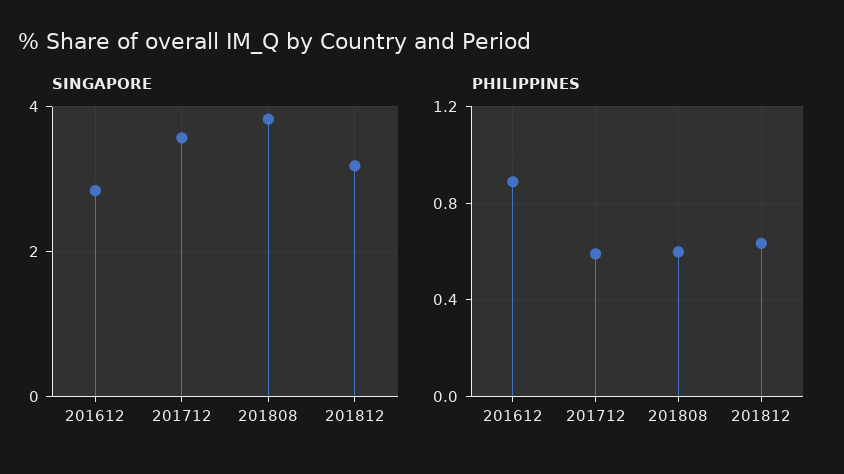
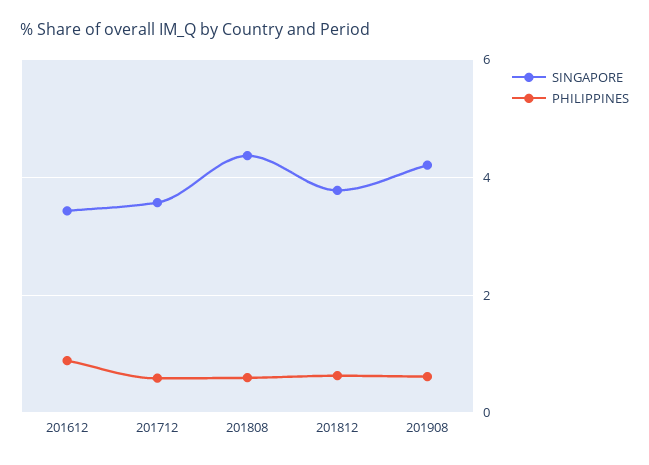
SINGAPORE, 201612: 2.8 -> 3.4
SINGAPORE, 201808: 3.8 -> 4.4
SINGAPORE, 201812: 3.2 -> 3.8
SINGAPORE, 201908: none -> 4.2
PHILIPPINES, 201908: none -> 0.6

